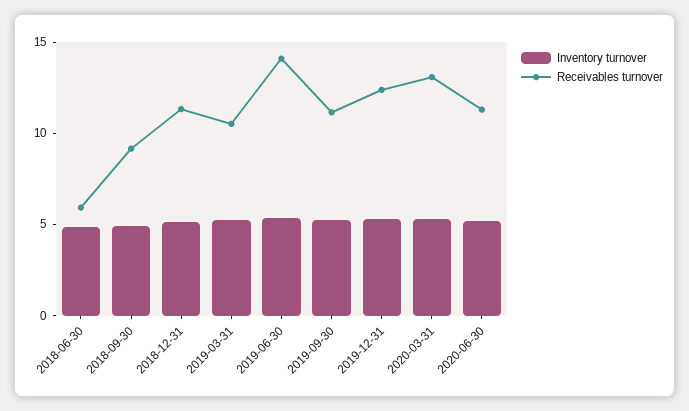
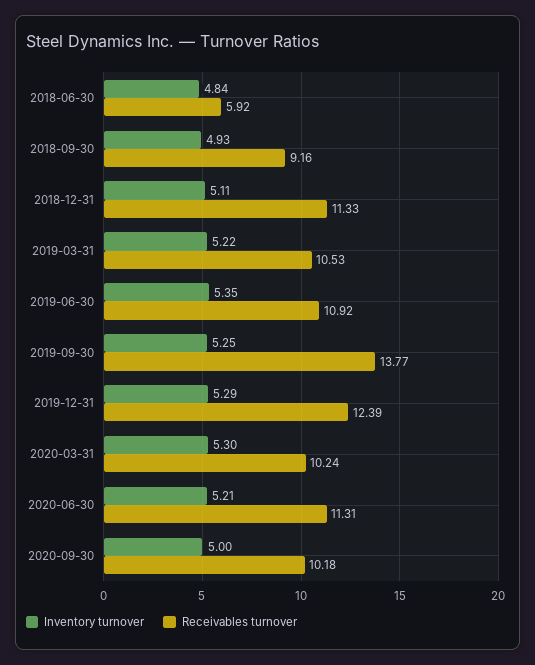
Receivables turnover, 2019-06-30: 14 -> 10.92
Receivables turnover, 2019-09-30: 11 -> 13.77
Receivables turnover, 2020-03-31: 13 -> 10.24
Inventory turnover, 2020-09-30: none -> 5
Receivables turnover, 2020-09-30: none -> 10.18

